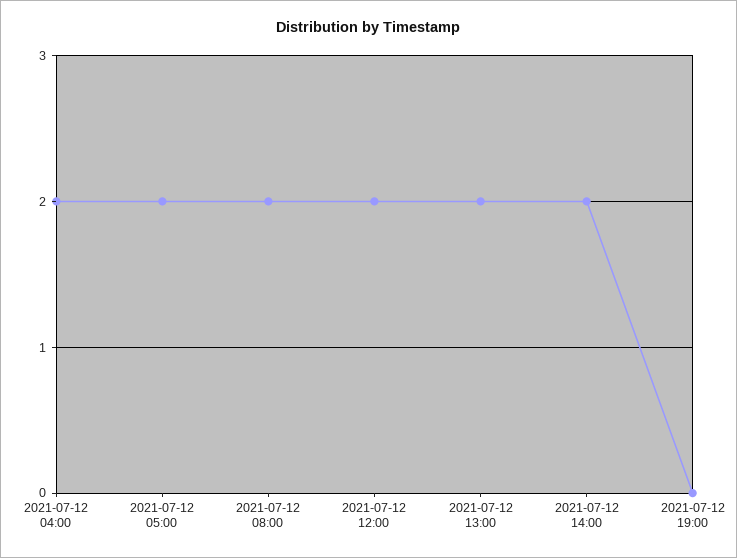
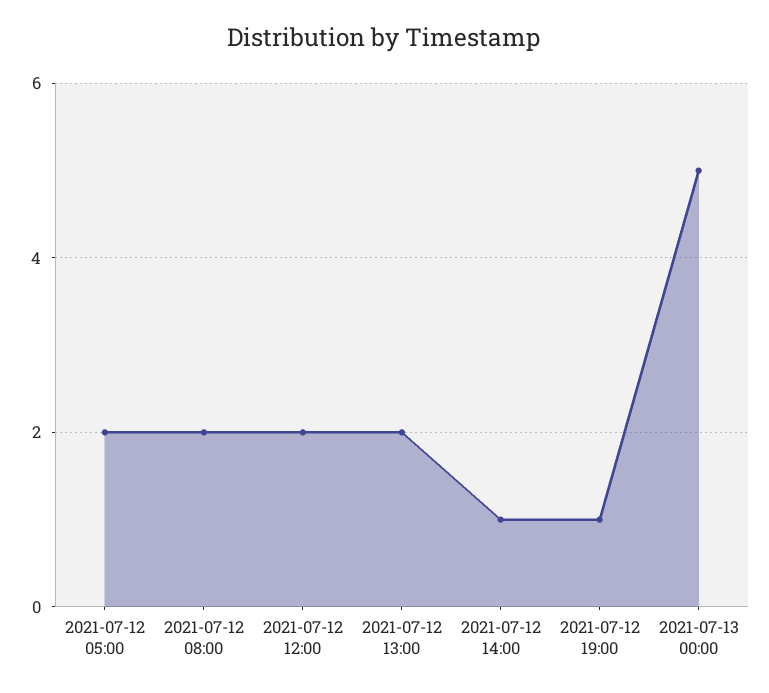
2021-07-12 04:00: 2 -> none
2021-07-12 14:00: 2 -> 1
2021-07-12 19:00: 0 -> 1
2021-07-13 00:00: none -> 5

